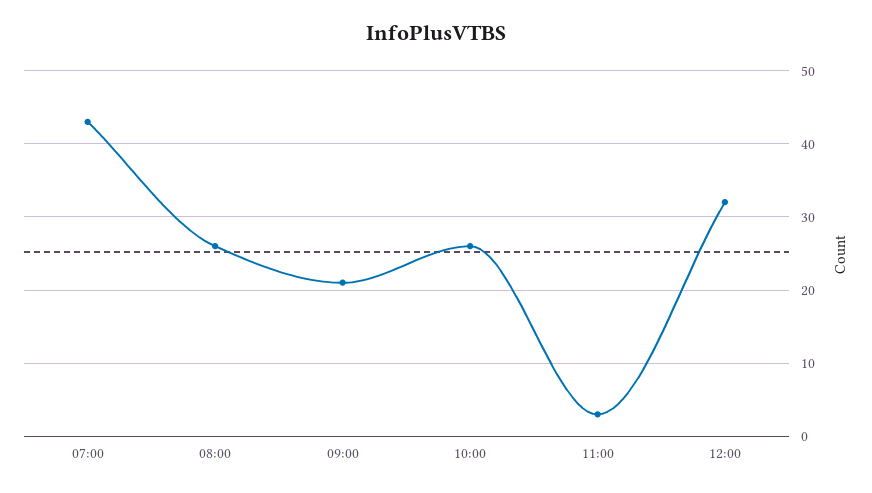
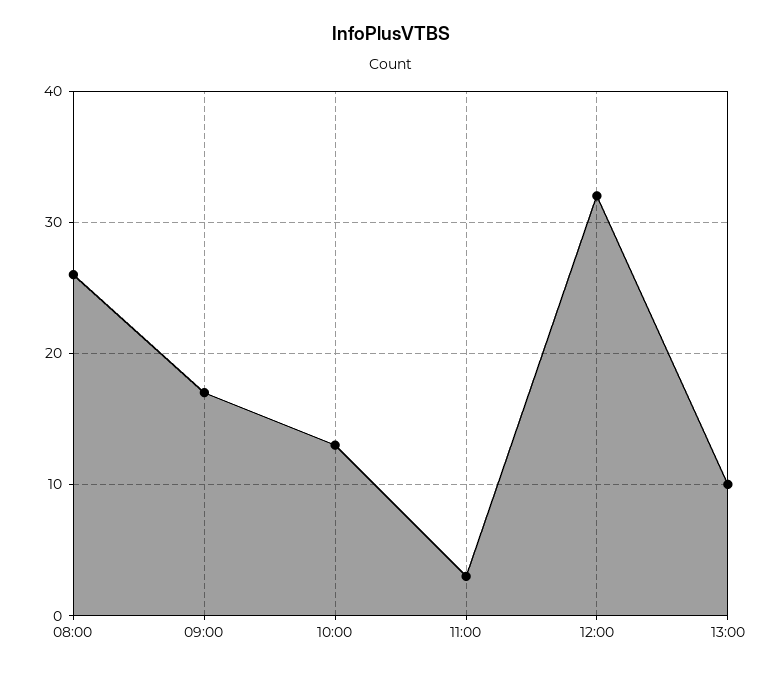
07:00: 43 -> none
09:00: 21 -> 17
10:00: 26 -> 13
13:00: none -> 10

